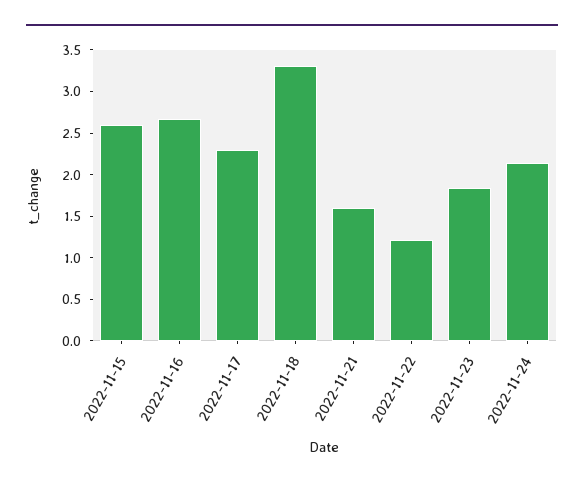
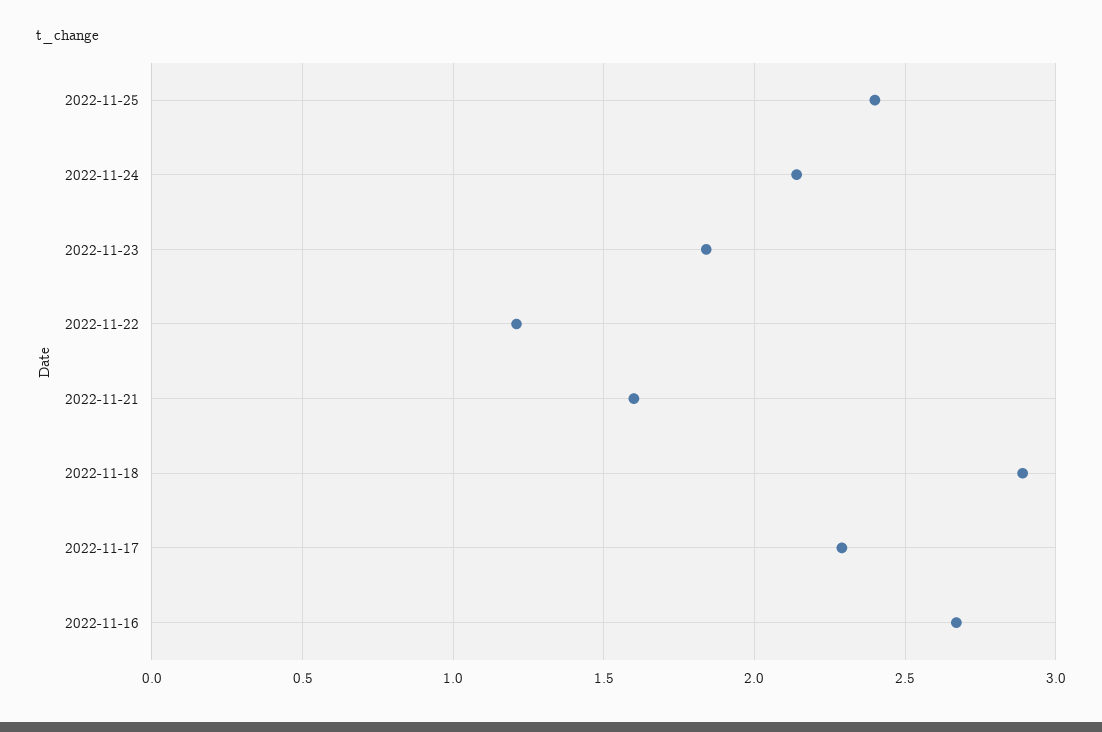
2022-11-15: 2.6 -> none
2022-11-18: 3.3 -> 2.9
2022-11-25: none -> 2.4

